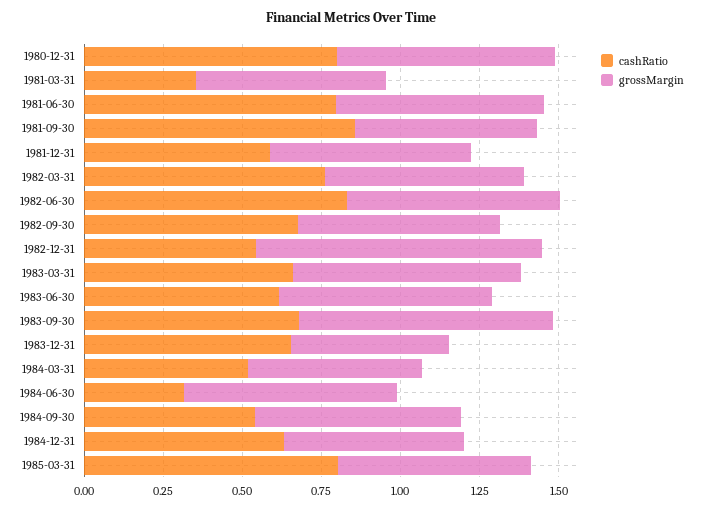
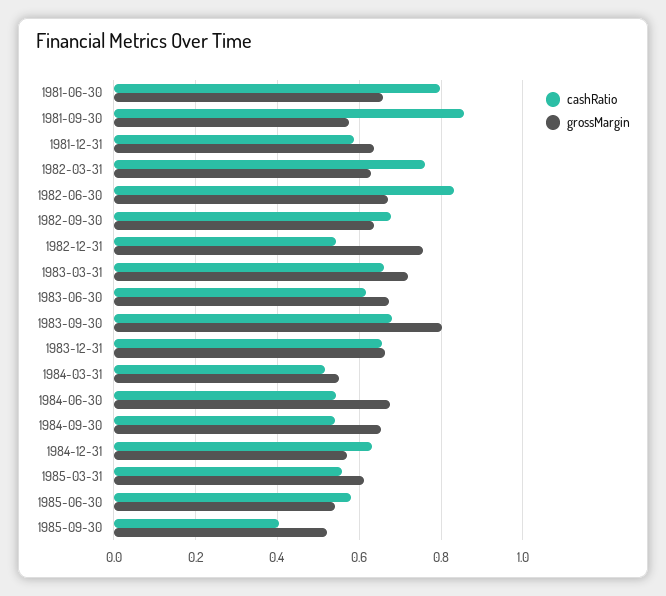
cashRatio, 1980-12-31: 0.8 -> none
grossMargin, 1980-12-31: 0.7 -> none
cashRatio, 1981-03-31: 0.35 -> none
grossMargin, 1981-03-31: 0.6 -> none
grossMargin, 1982-12-31: 0.9 -> 0.76
grossMargin, 1983-12-31: 0.5 -> 0.66
cashRatio, 1984-06-30: 0.3 -> 0.54
cashRatio, 1985-03-31: 0.8 -> 0.56
cashRatio, 1985-06-30: none -> 0.58
grossMargin, 1985-06-30: none -> 0.54
cashRatio, 1985-09-30: none -> 0.4
grossMargin, 1985-09-30: none -> 0.52

